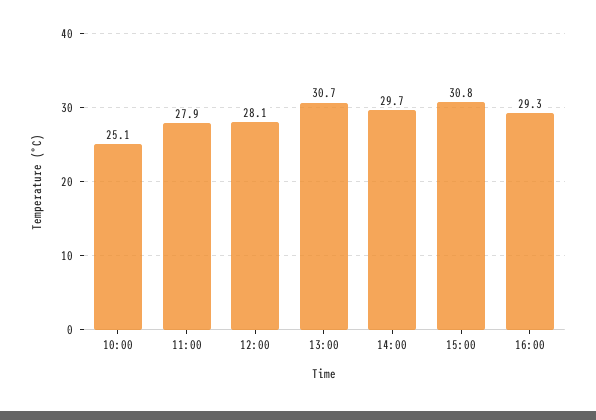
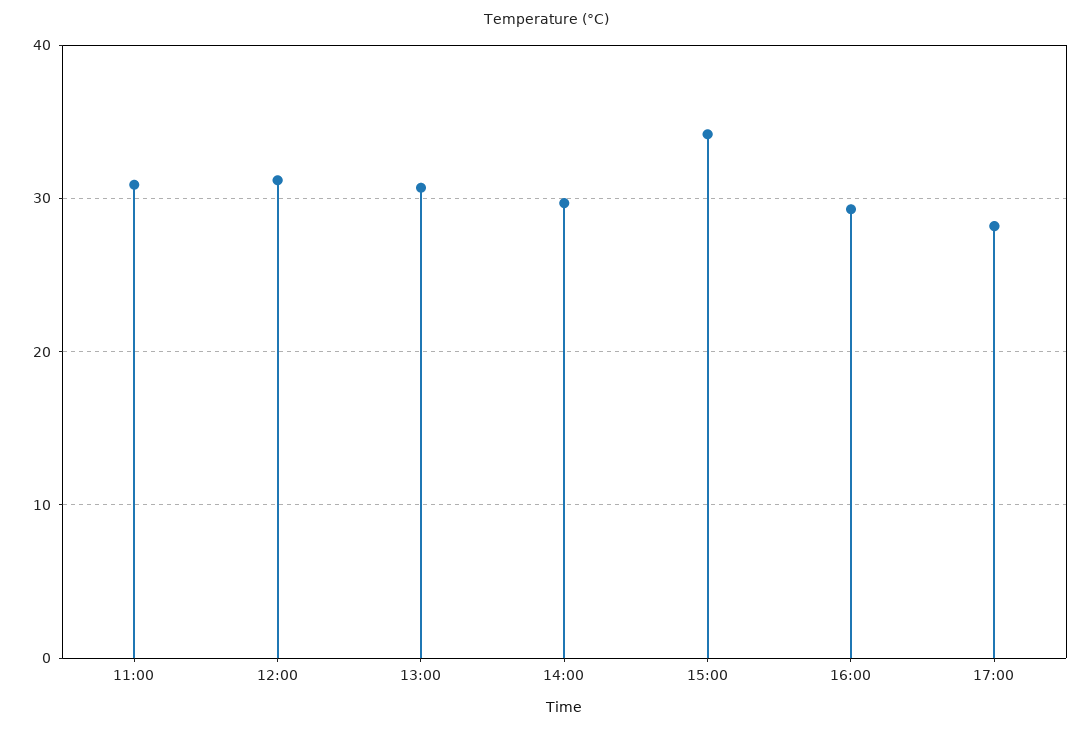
10:00: 25.1 -> none
11:00: 27.9 -> 31
12:00: 28.1 -> 31
15:00: 30.8 -> 34
17:00: none -> 28

